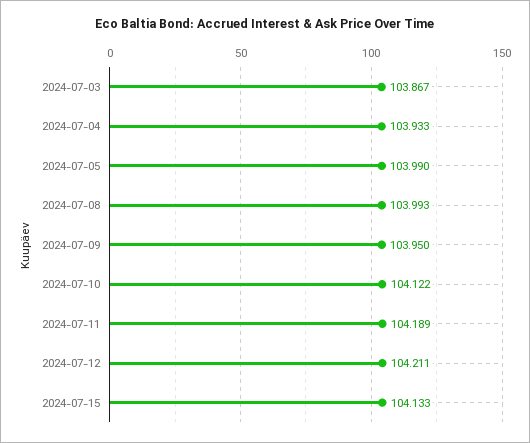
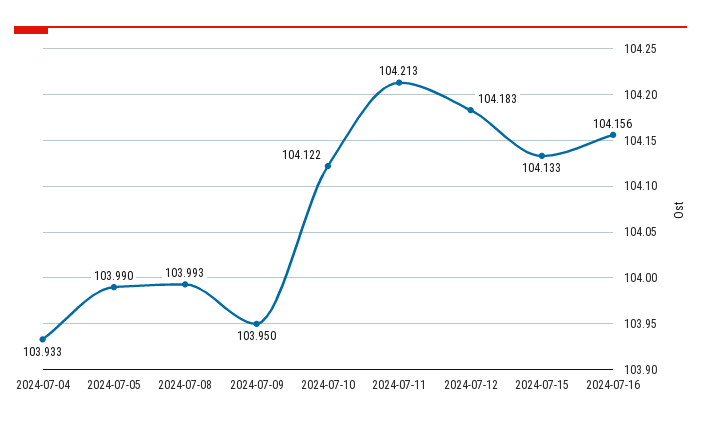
2024-07-03: 103.867 -> none
2024-07-11: 104.189 -> 104.213
2024-07-12: 104.211 -> 104.183
2024-07-16: none -> 104.156

